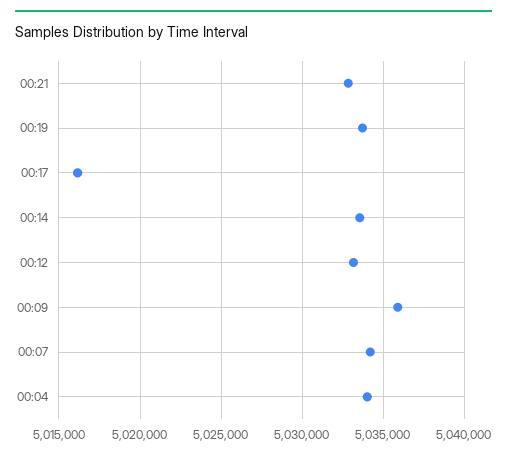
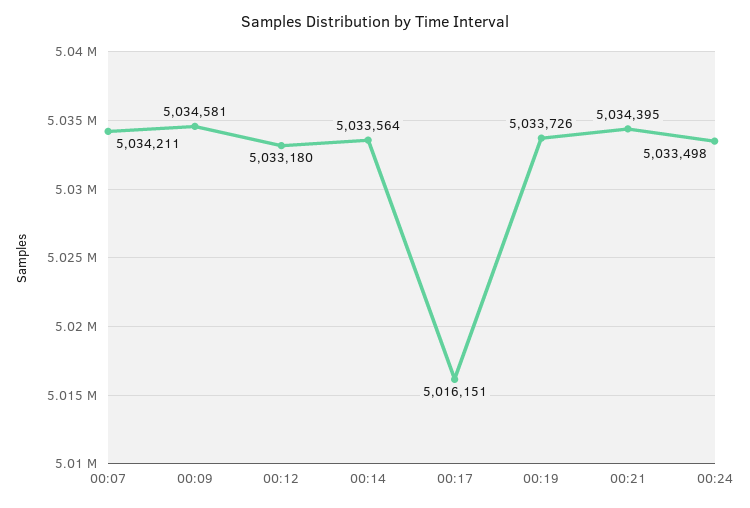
00:21: 5033000 -> 5034395
00:09: 5036000 -> 5034581
00:04: 5034000 -> none
00:24: none -> 5033498

